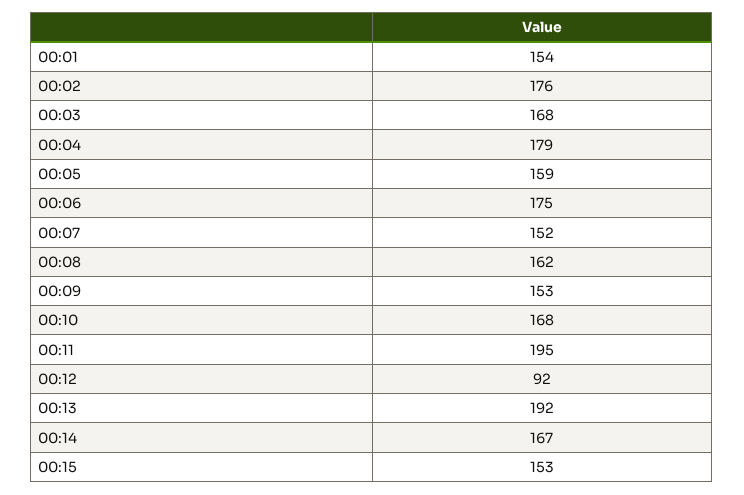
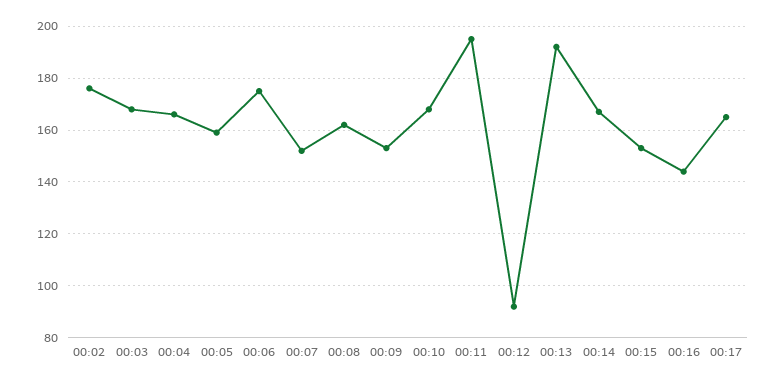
00:01: 154 -> none
00:04: 179 -> 165
00:16: none -> 145
00:17: none -> 165

